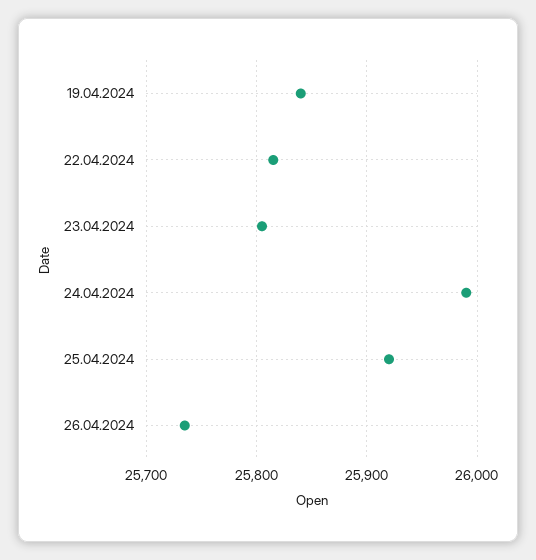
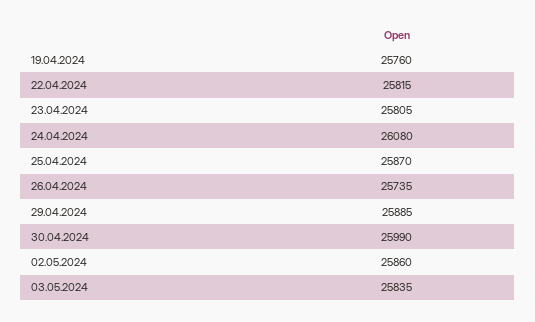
19.04.2024: 25840 -> 25760
24.04.2024: 25990 -> 26080
25.04.2024: 25920 -> 25870
29.04.2024: none -> 25885
30.04.2024: none -> 25990
02.05.2024: none -> 25860
03.05.2024: none -> 25835

